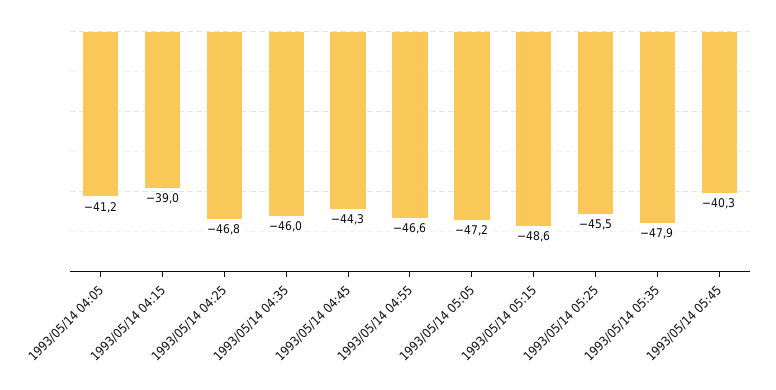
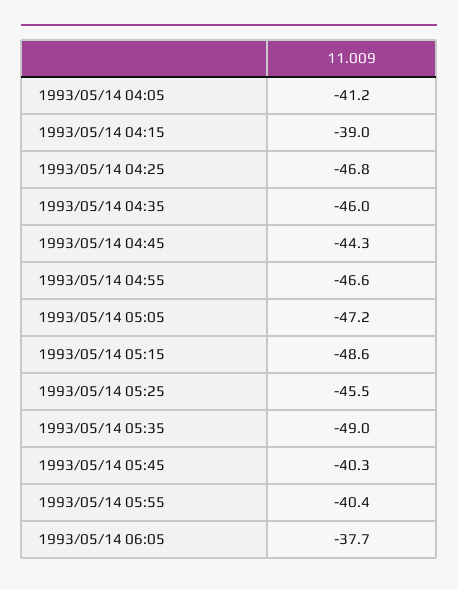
1993/05/14 05:35: -47.9 -> -49
1993/05/14 05:55: none -> -40.4
1993/05/14 06:05: none -> -37.7

